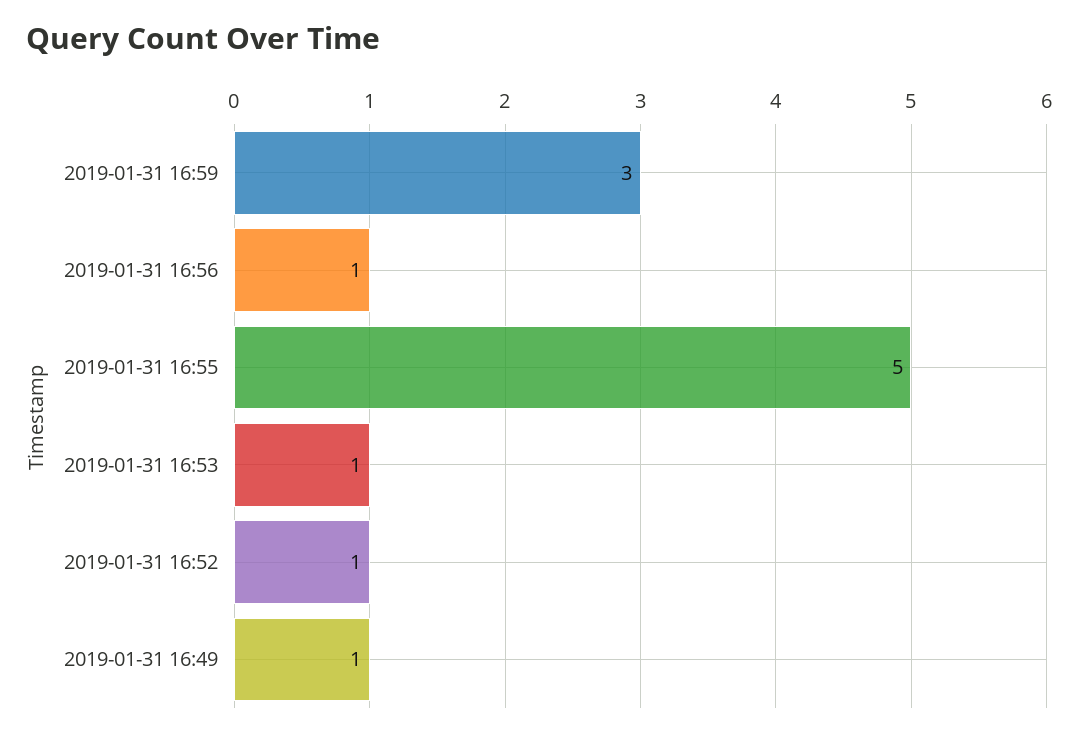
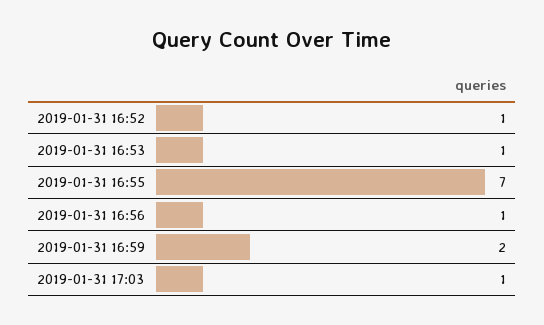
2019-01-31 16:59: 3 -> 2
2019-01-31 16:55: 5 -> 7
2019-01-31 16:49: 1 -> none
2019-01-31 17:03: none -> 1

